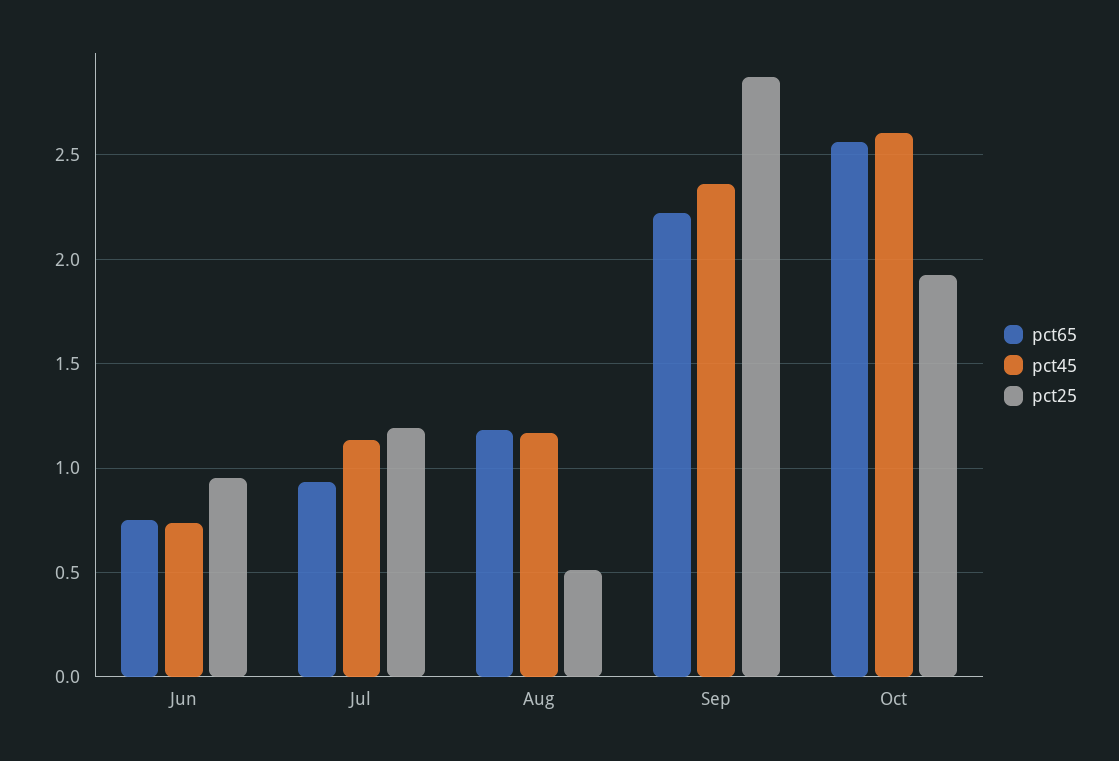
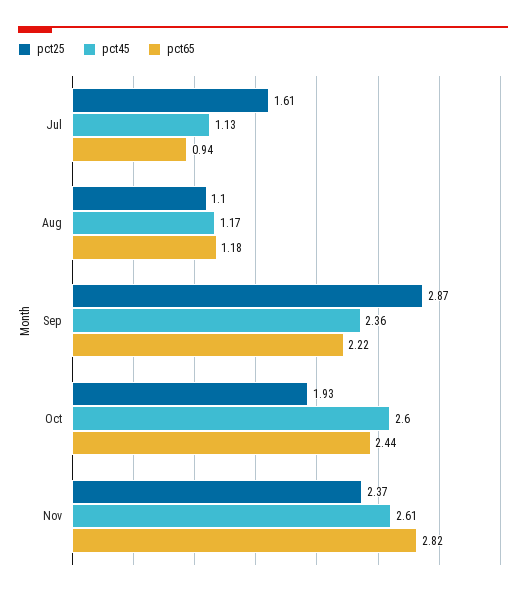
pct65, Jun: 0.75 -> none
pct45, Jun: 0.75 -> none
pct25, Jun: 0.95 -> none
pct25, Jul: 1.2 -> 1.61
pct25, Aug: 0.5 -> 1.1
pct65, Oct: 2.55 -> 2.44
pct25, Nov: none -> 2.37
pct45, Nov: none -> 2.61
pct65, Nov: none -> 2.82

